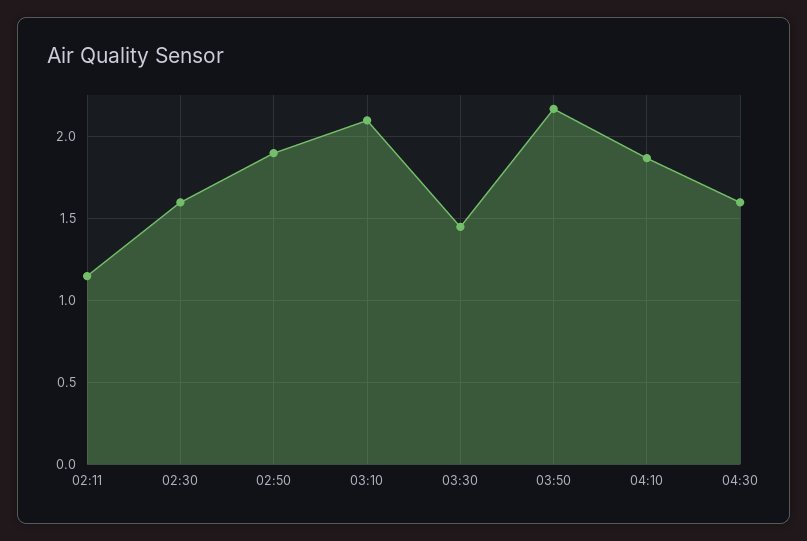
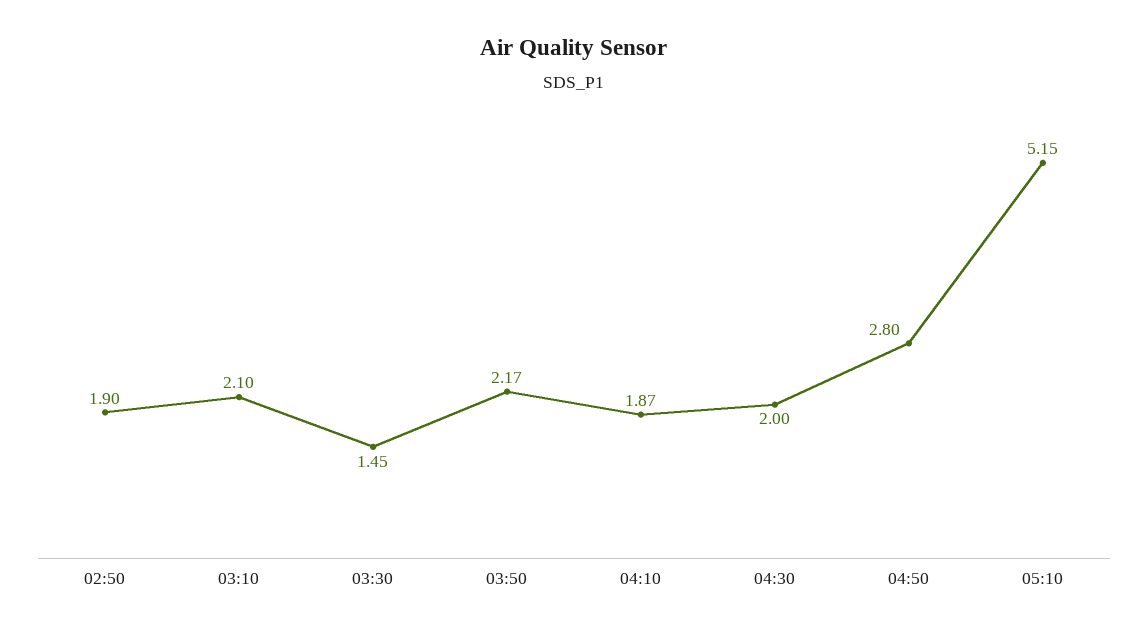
02:11: 1.15 -> none
02:30: 1.6 -> none
04:30: 1.6 -> 2
04:50: none -> 2.8
05:10: none -> 5.15

